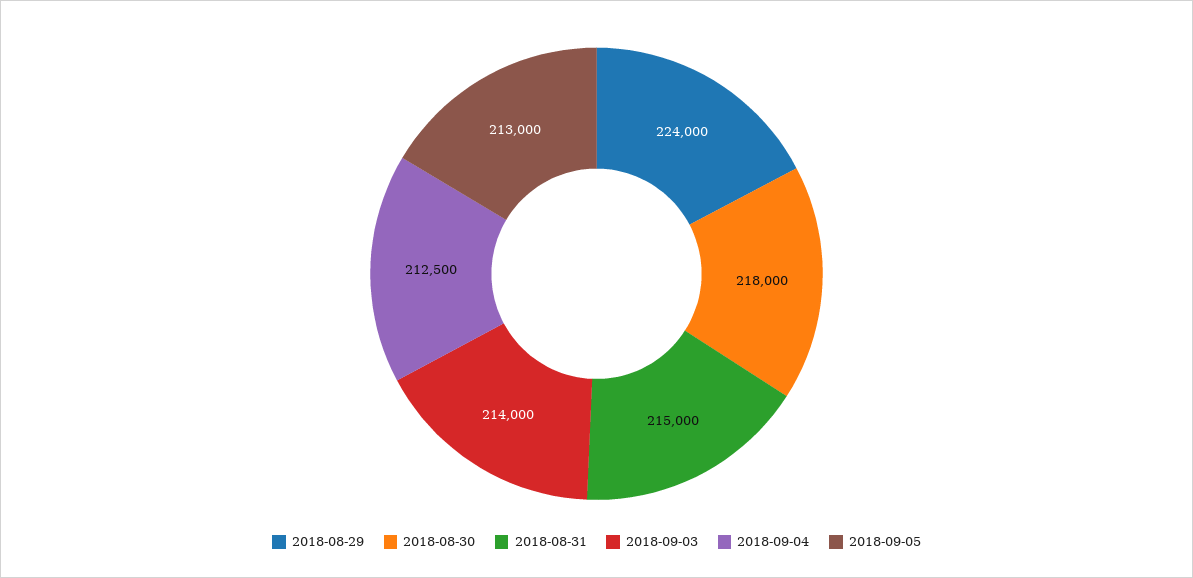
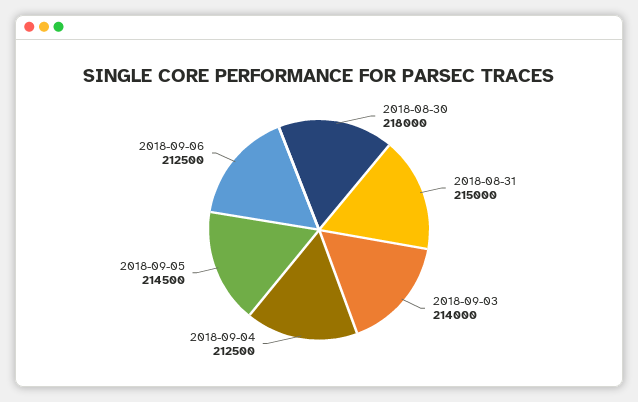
2018-08-29: 224000 -> none
2018-09-05: 213000 -> 214500
2018-09-06: none -> 212500

